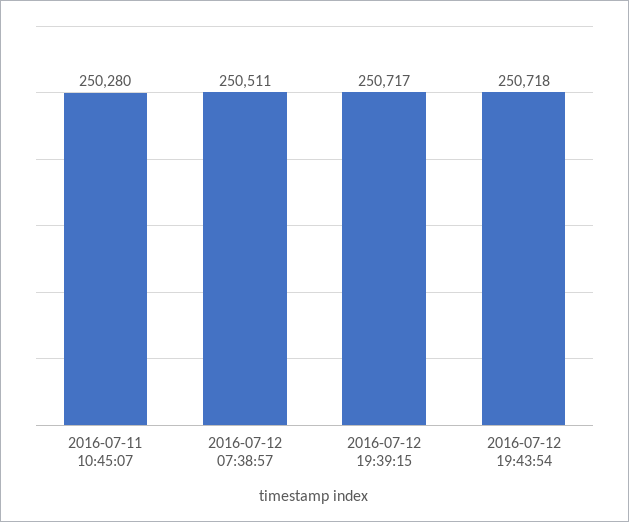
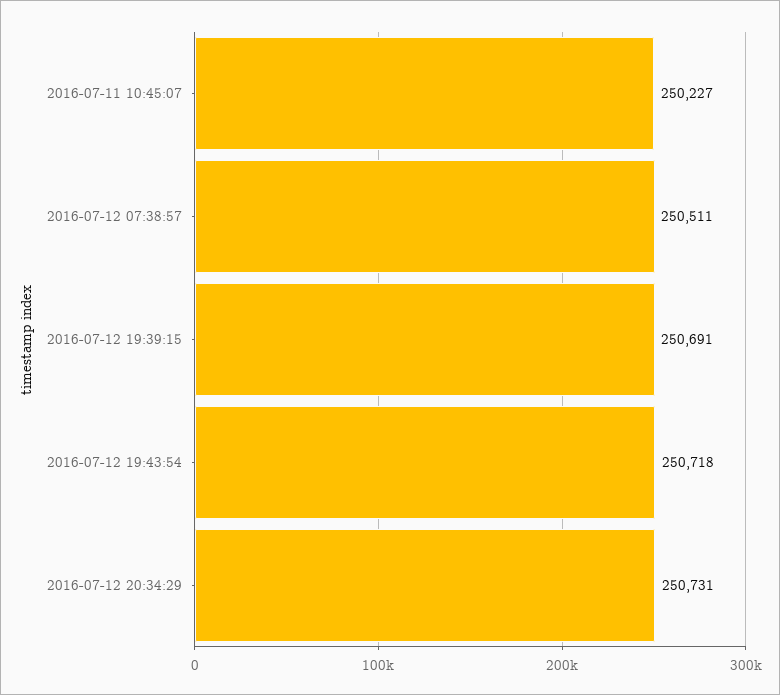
2016-07-11 10:45:07: 250280 -> 250227
2016-07-12 19:39:15: 250717 -> 250691
2016-07-12 20:34:29: none -> 250731

